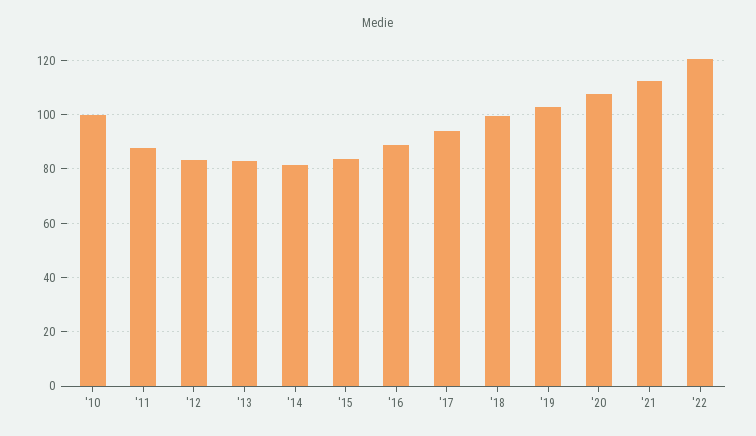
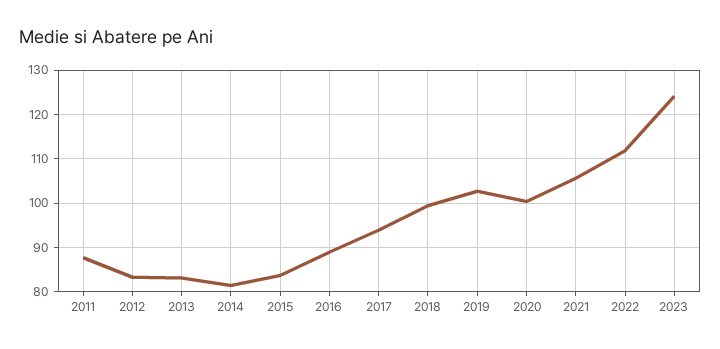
'10: 100 -> none
'20: 107.5 -> 100
'21: 112.5 -> 106
'22: 120 -> 112
2023: none -> 124

